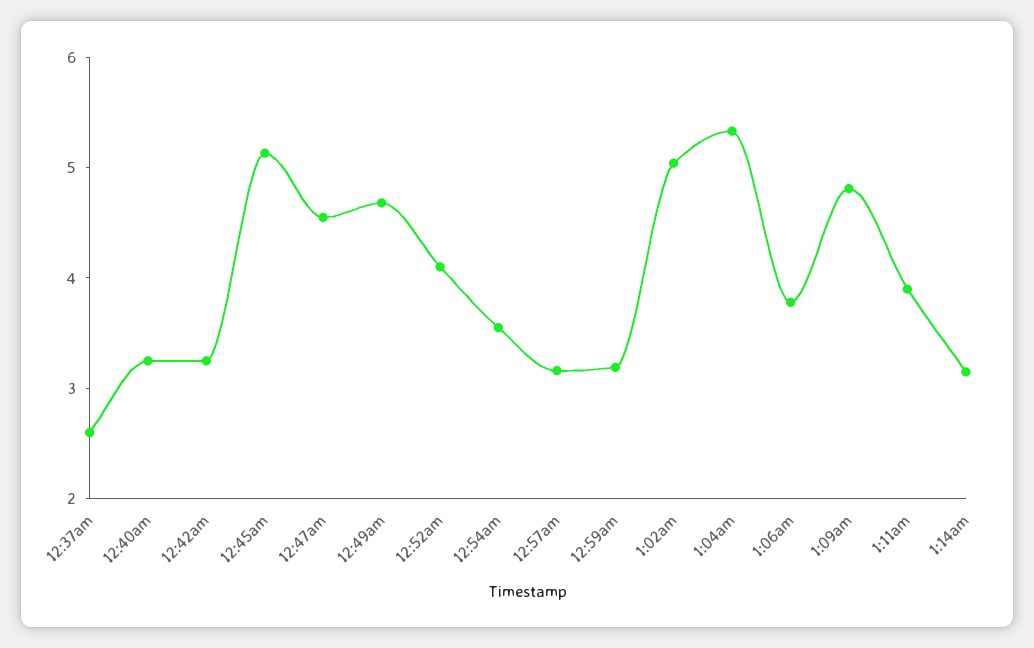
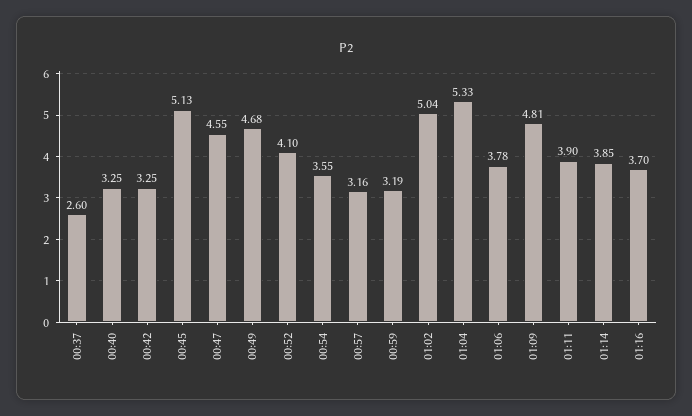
1:14am: 3.2 -> 3.85
01:16: none -> 3.7

